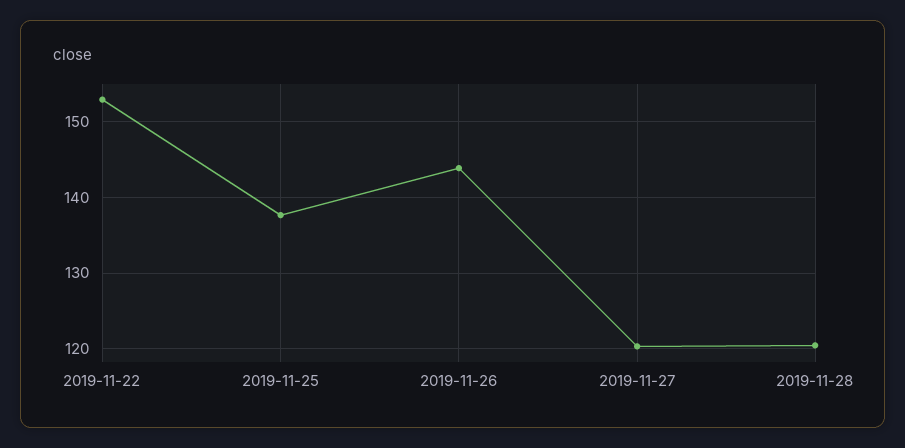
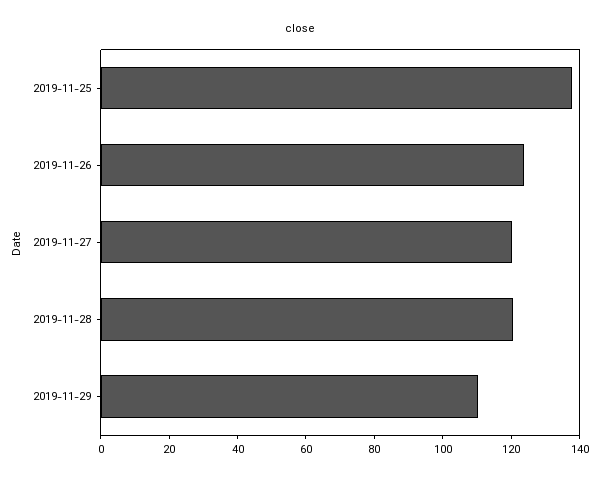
2019-11-22: 153 -> none
2019-11-26: 144 -> 125
2019-11-29: none -> 110

